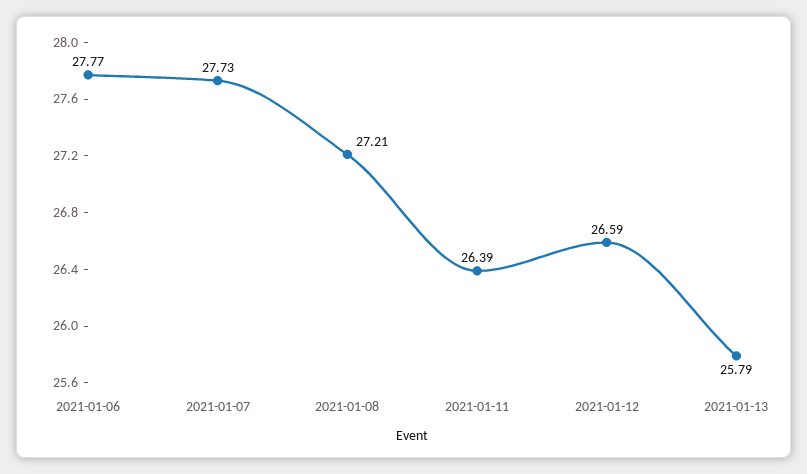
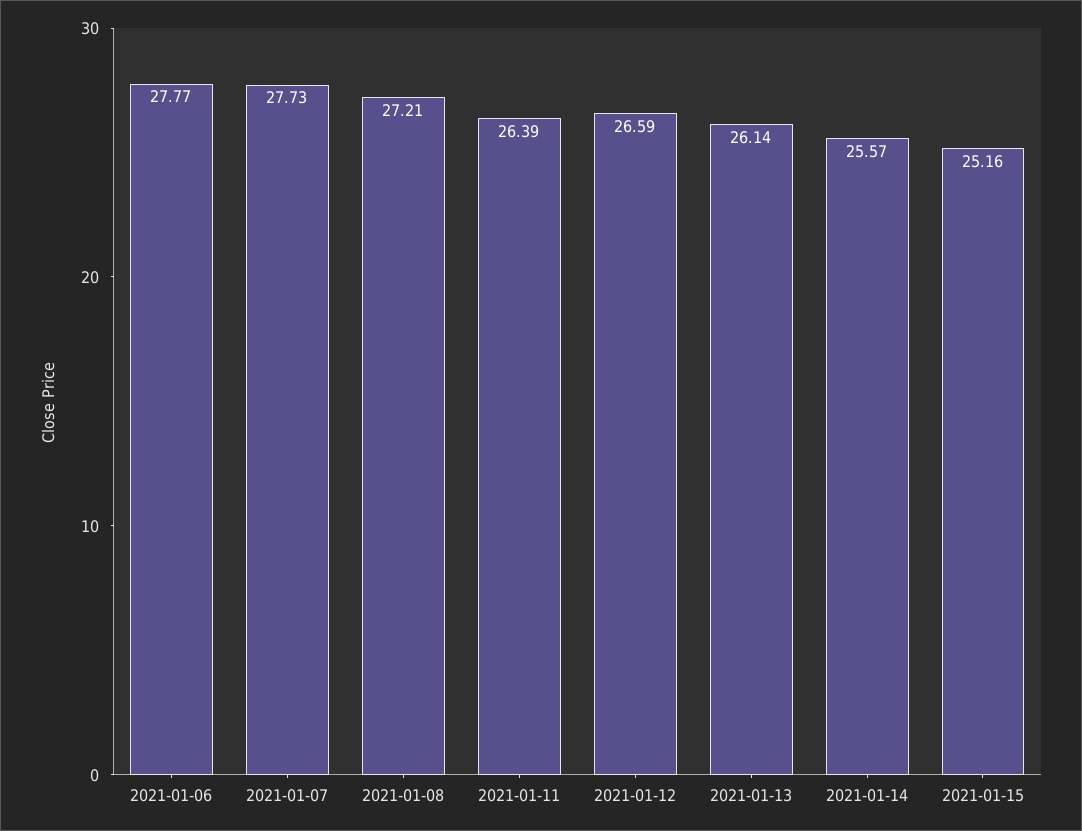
2021-01-13: 25.79 -> 26.14
2021-01-14: none -> 25.57
2021-01-15: none -> 25.16

